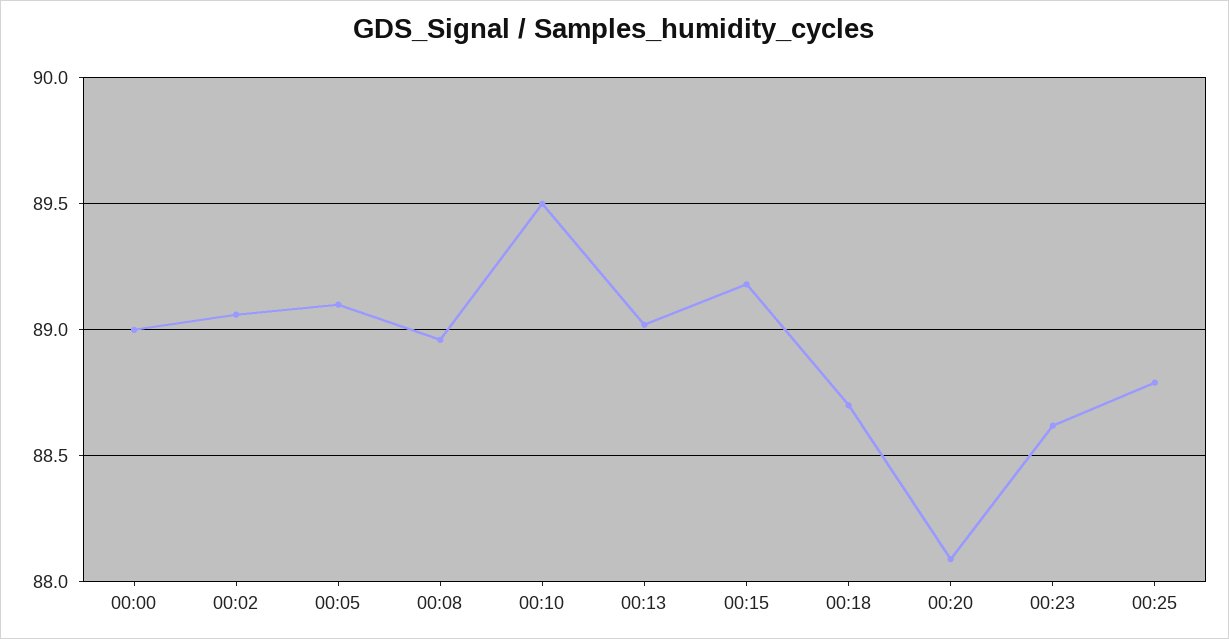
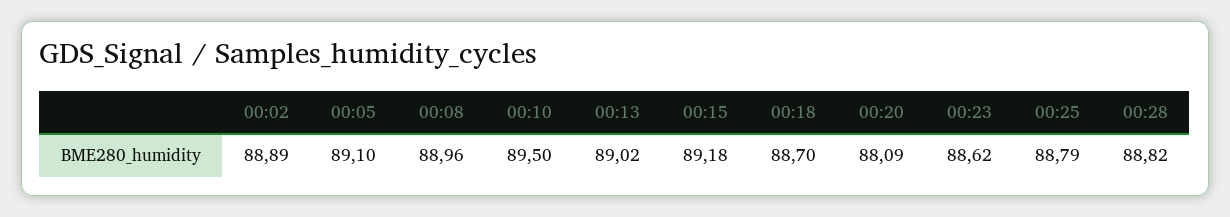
00:00: 89 -> none
00:02: 89.05 -> 88.89
00:28: none -> 88.82

